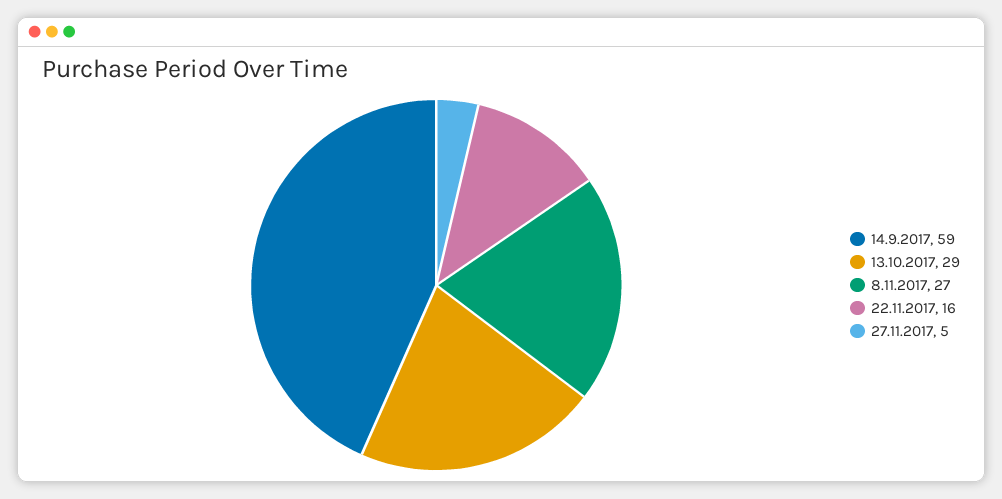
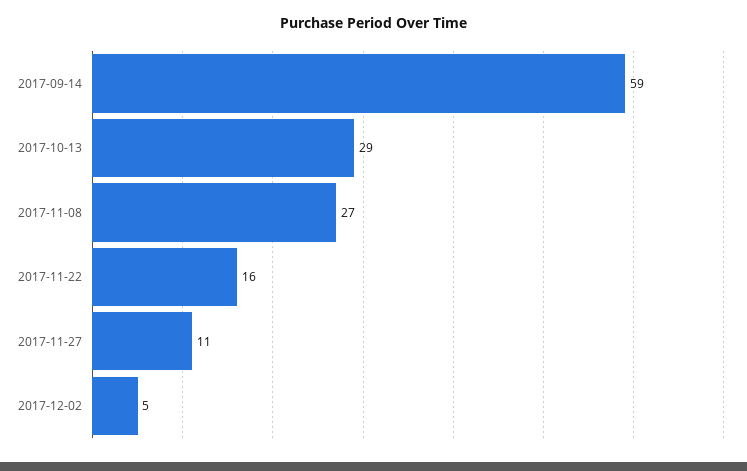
27.11.2017: 5 -> 11
2017-12-02: none -> 5

